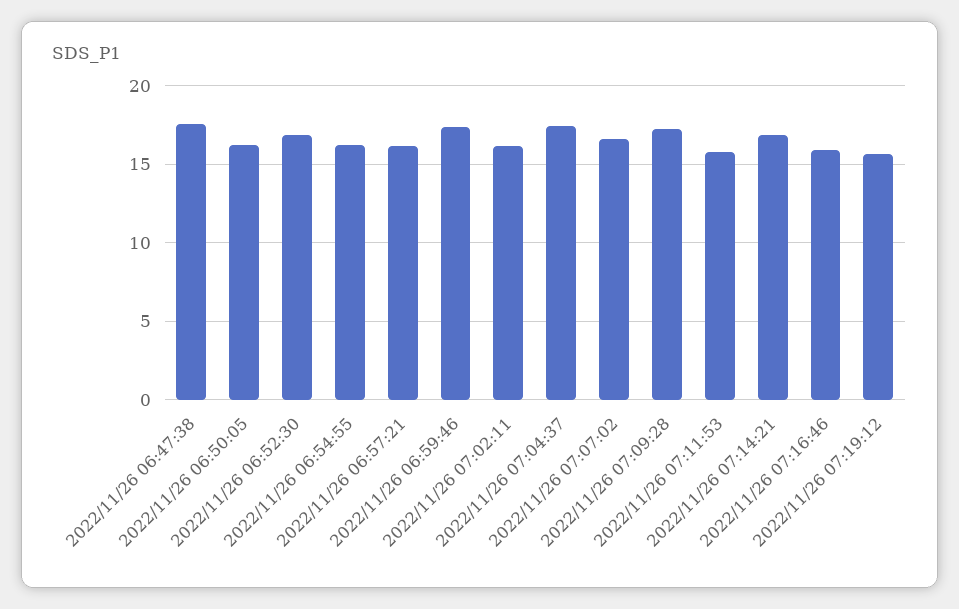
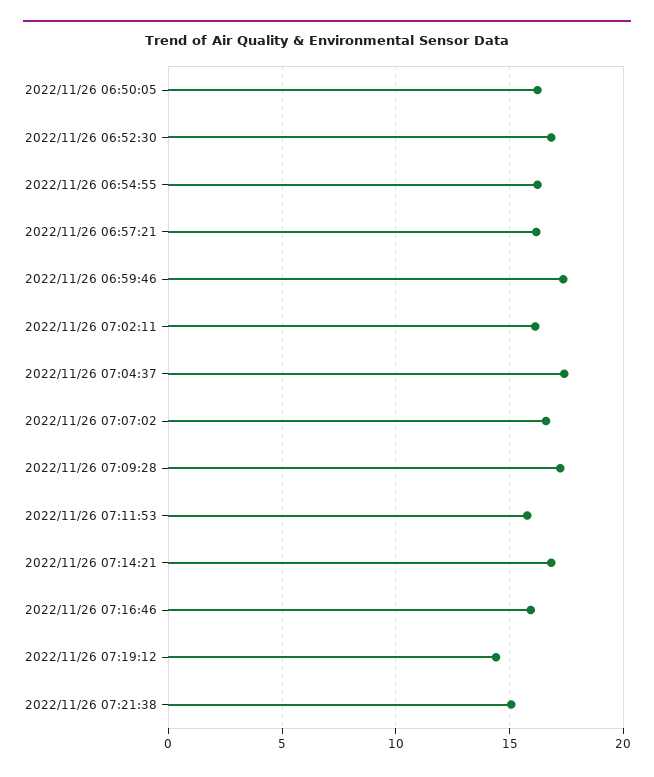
2022/11/26 06:47:38: 17.5 -> none
2022/11/26 07:19:12: 15.5 -> 14.5
2022/11/26 07:21:38: none -> 15

